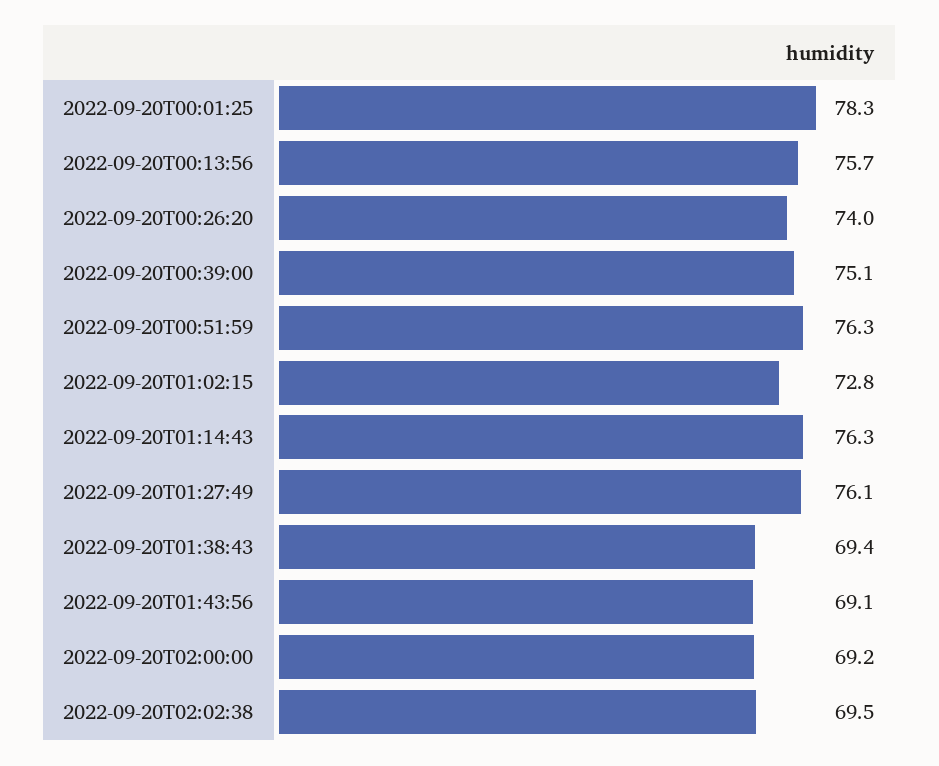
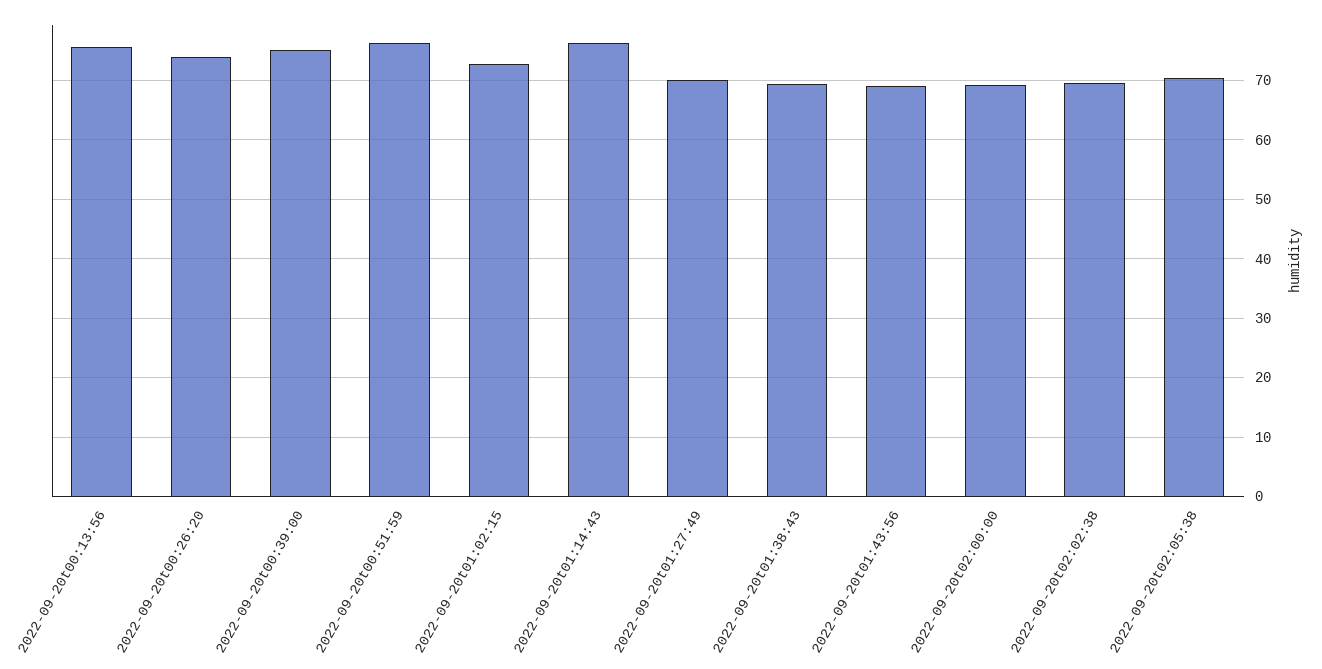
2022-09-20T00:01:25: 78.3 -> none
2022-09-20T01:27:49: 76.1 -> 70
2022-09-20t02:05:38: none -> 70

